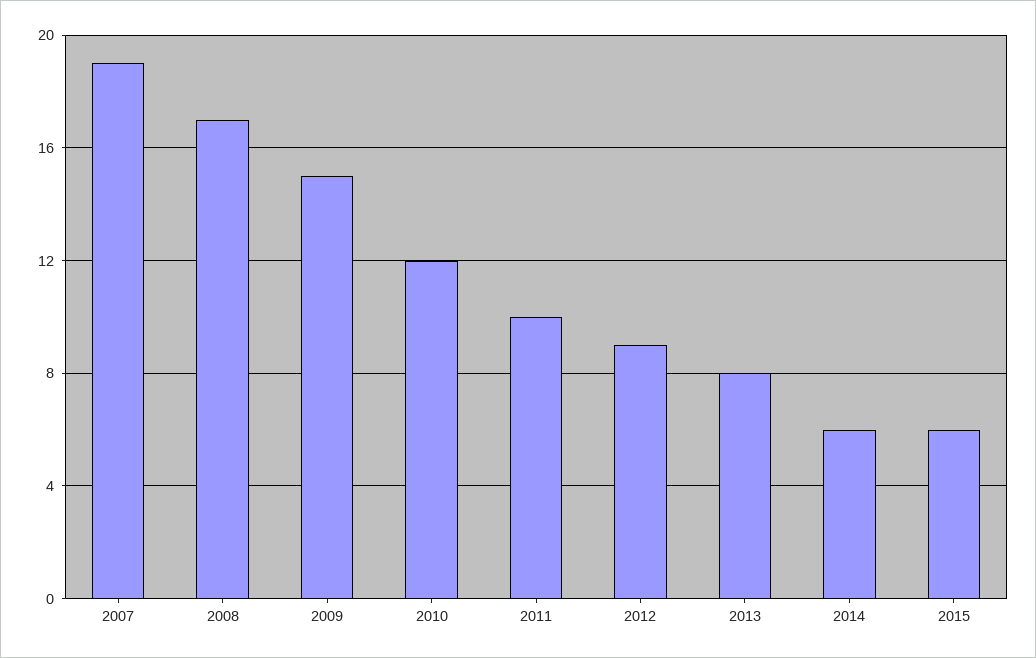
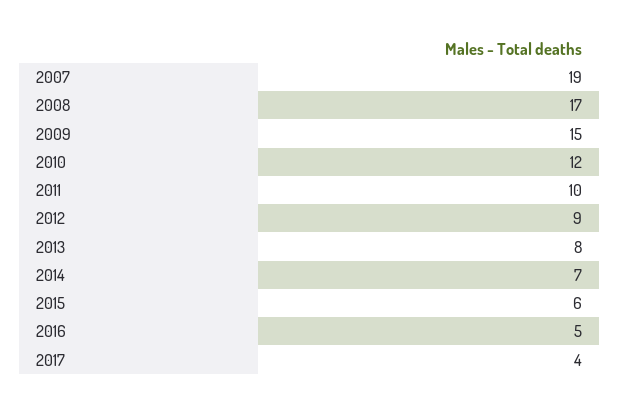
2014: 6 -> 7
2016: none -> 5
2017: none -> 4

